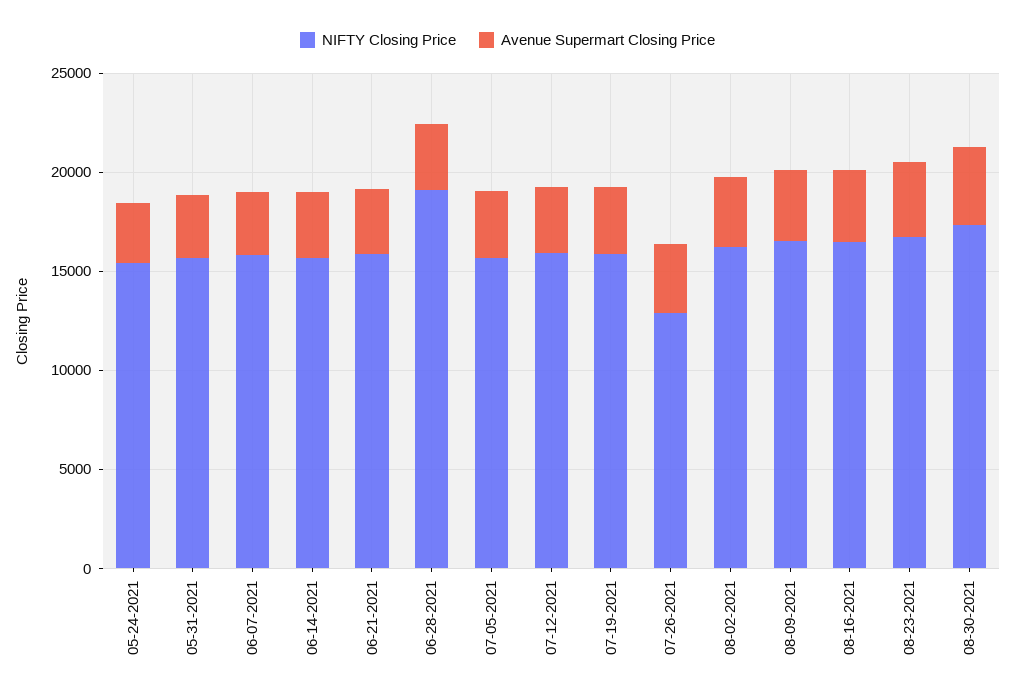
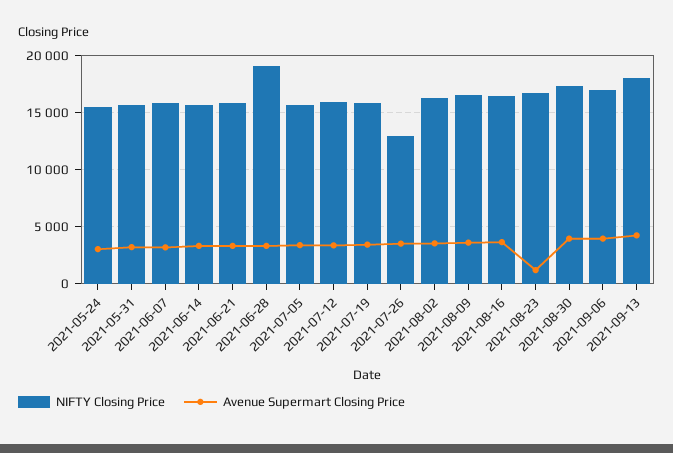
Avenue Supermart Closing Price, 08-23-2021: 4000 -> 1000
NIFTY Closing Price, 2021-09-06: none -> 17000
Avenue Supermart Closing Price, 2021-09-06: none -> 4000
NIFTY Closing Price, 2021-09-13: none -> 18000
Avenue Supermart Closing Price, 2021-09-13: none -> 4000

